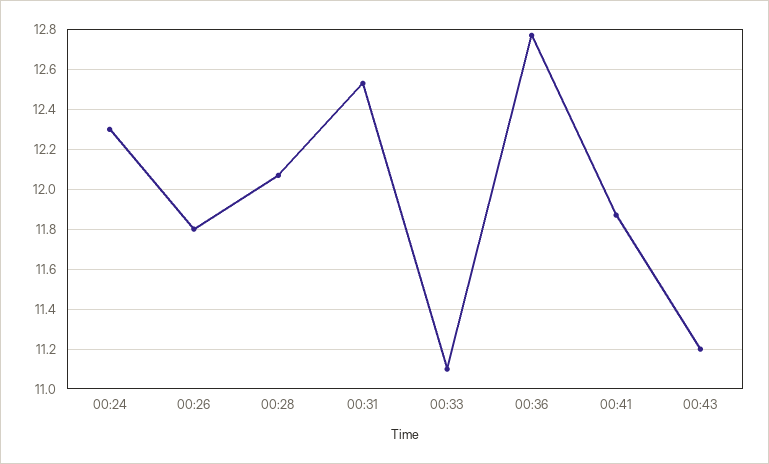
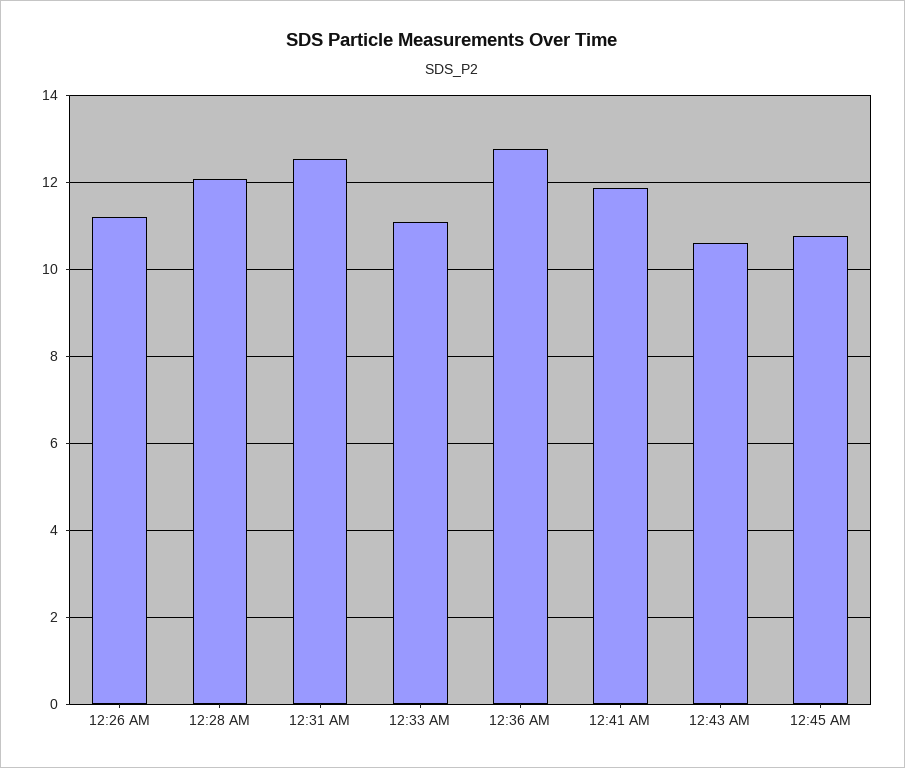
00:24: 12.3 -> none
00:26: 11.8 -> 11.2
00:43: 11.2 -> 10.6
12:45 AM: none -> 10.8

